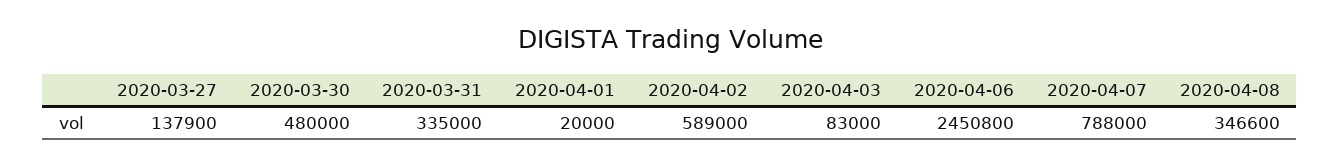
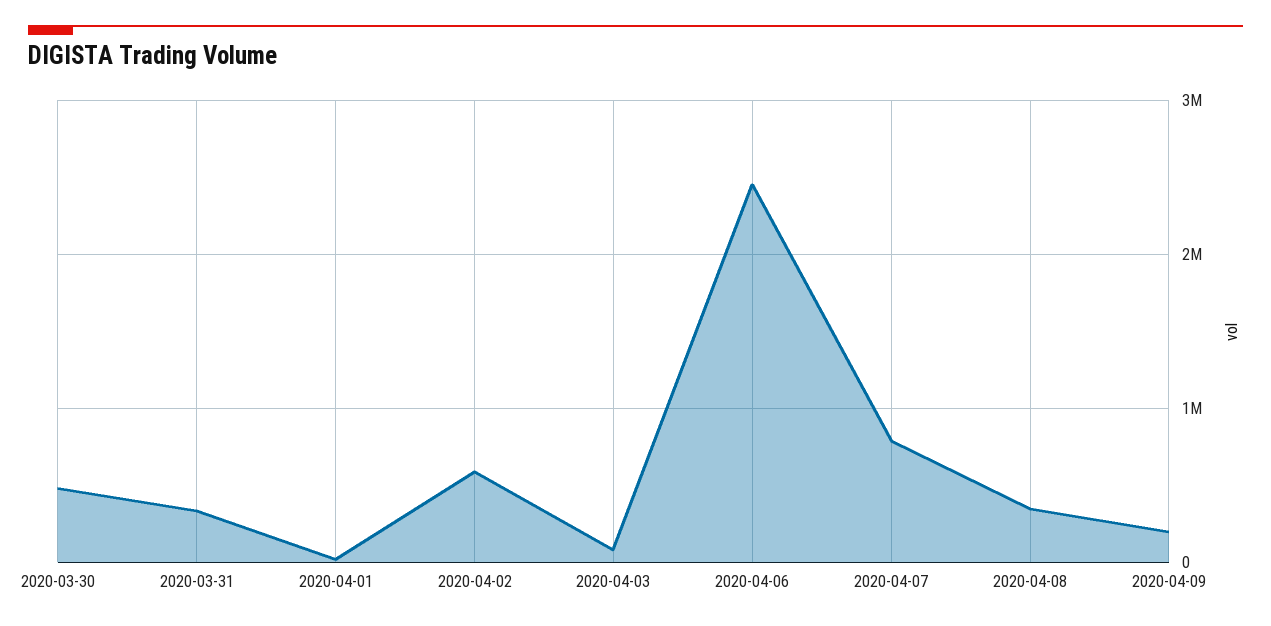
2020-03-27: 137900 -> none
2020-04-09: none -> 200000

